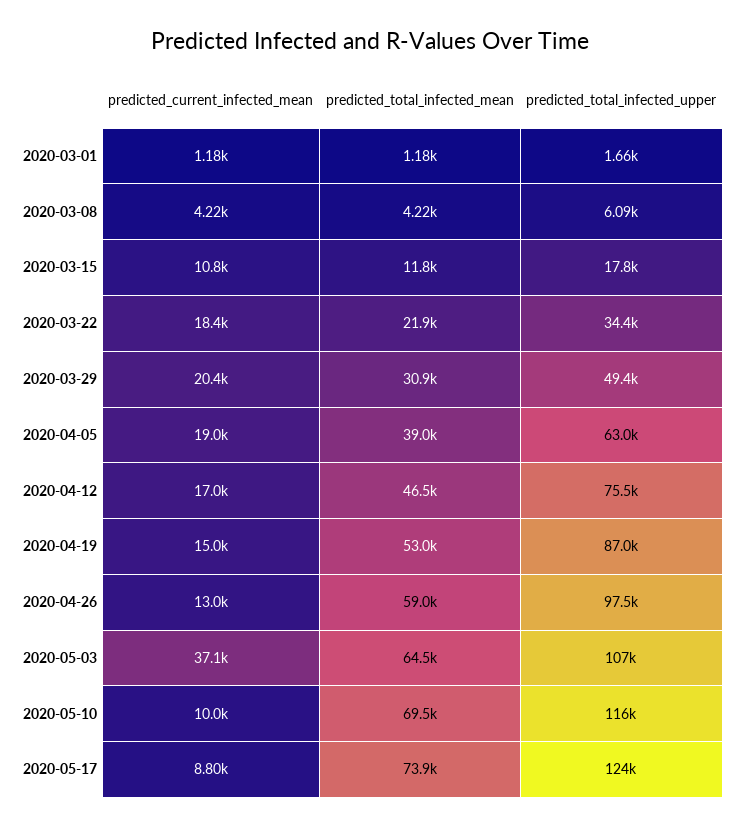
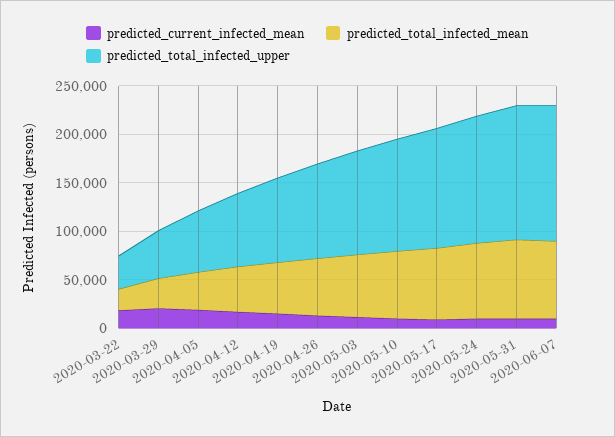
predicted_current_infected_mean, 2020-03-01: 1180 -> none
predicted_total_infected_mean, 2020-03-01: 1180 -> none
predicted_total_infected_upper, 2020-03-01: 1660 -> none
predicted_current_infected_mean, 2020-03-08: 4220 -> none
predicted_total_infected_mean, 2020-03-08: 4220 -> none
predicted_total_infected_upper, 2020-03-08: 6090 -> none
predicted_current_infected_mean, 2020-03-15: 10800 -> none
predicted_total_infected_mean, 2020-03-15: 11800 -> none
predicted_total_infected_upper, 2020-03-15: 17800 -> none
predicted_current_infected_mean, 2020-05-03: 37100 -> 10000
predicted_current_infected_mean, 2020-05-24: none -> 10000
predicted_total_infected_mean, 2020-05-24: none -> 80000
predicted_total_infected_upper, 2020-05-24: none -> 130000
predicted_current_infected_mean, 2020-05-31: none -> 10000
predicted_total_infected_mean, 2020-05-31: none -> 80000
predicted_total_infected_upper, 2020-05-31: none -> 140000
predicted_current_infected_mean, 2020-06-07: none -> 10000
predicted_total_infected_mean, 2020-06-07: none -> 80000
predicted_total_infected_upper, 2020-06-07: none -> 140000

